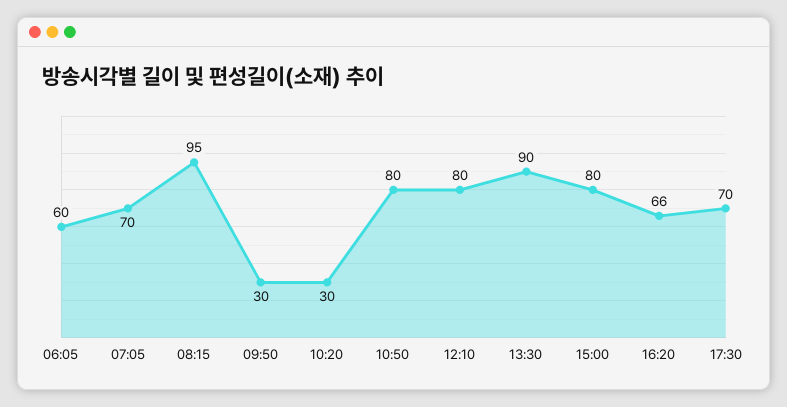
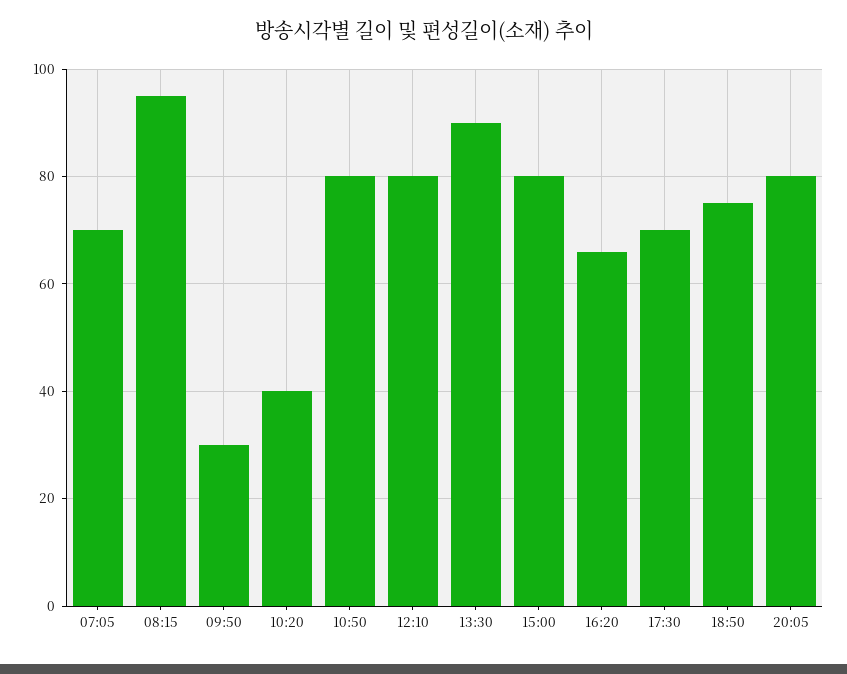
06:05: 60 -> none
10:20: 30 -> 40
18:50: none -> 75
20:05: none -> 80

